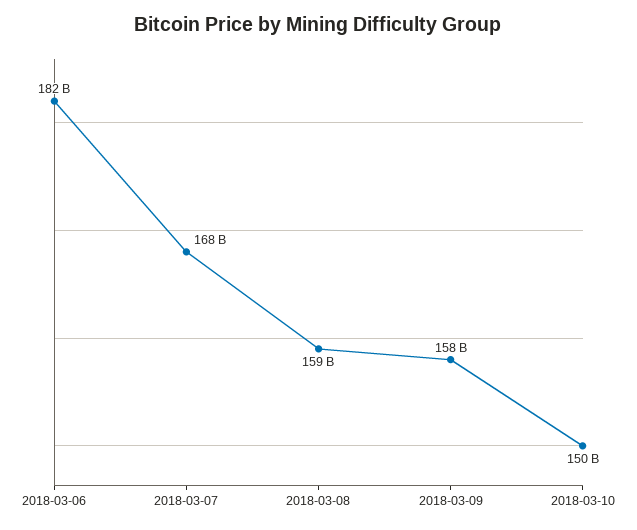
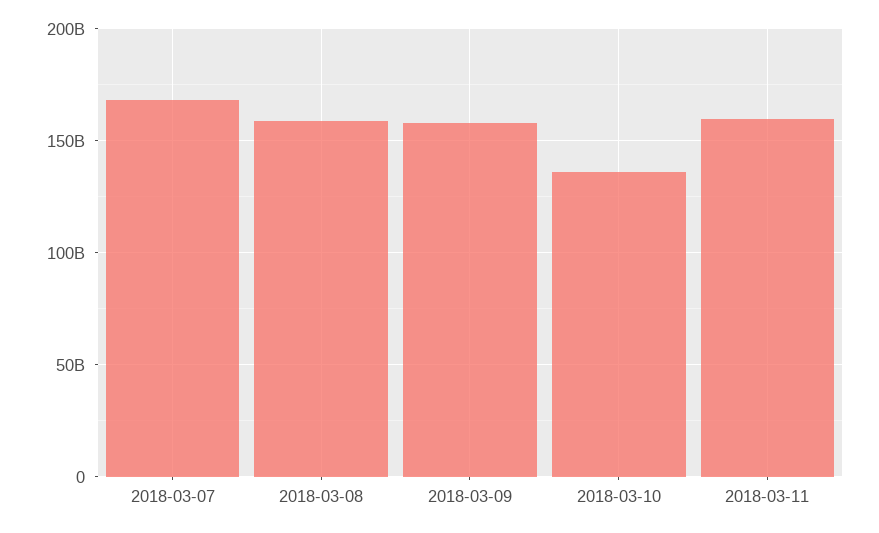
2018-03-06: 182000000000 -> none
2018-03-10: 150000000000 -> 135000000000
2018-03-11: none -> 160000000000

